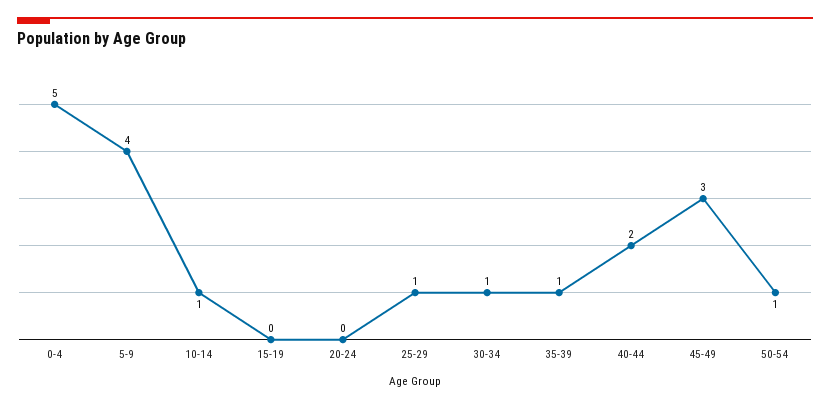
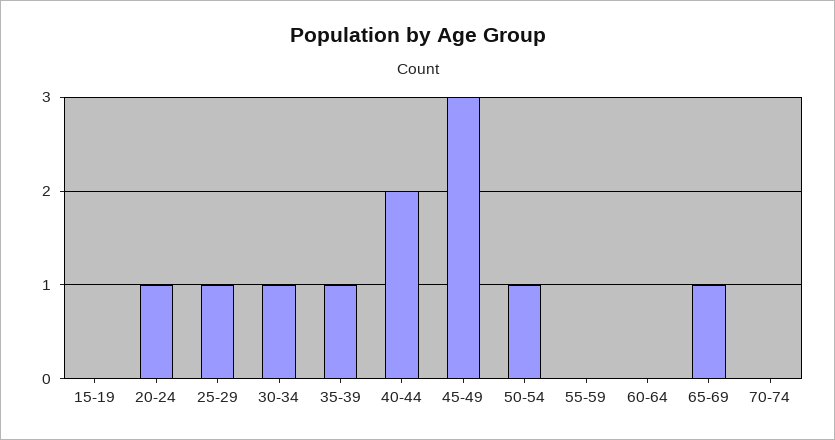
0-4: 5 -> none
5-9: 4 -> none
10-14: 1 -> none
20-24: 0 -> 1
55-59: none -> 0
60-64: none -> 0
65-69: none -> 1
70-74: none -> 0

